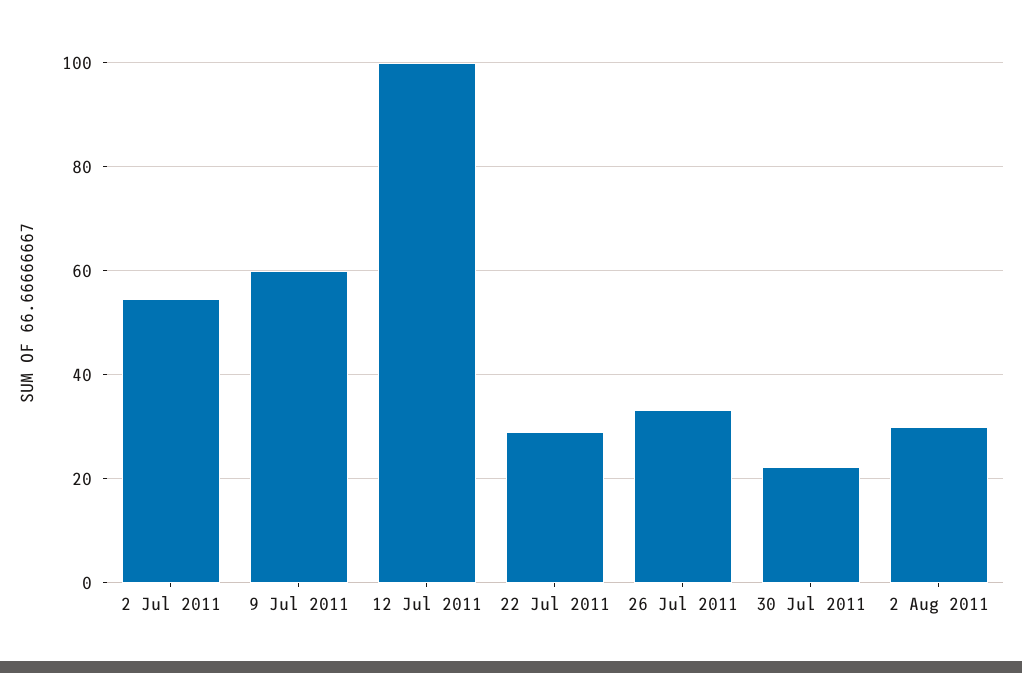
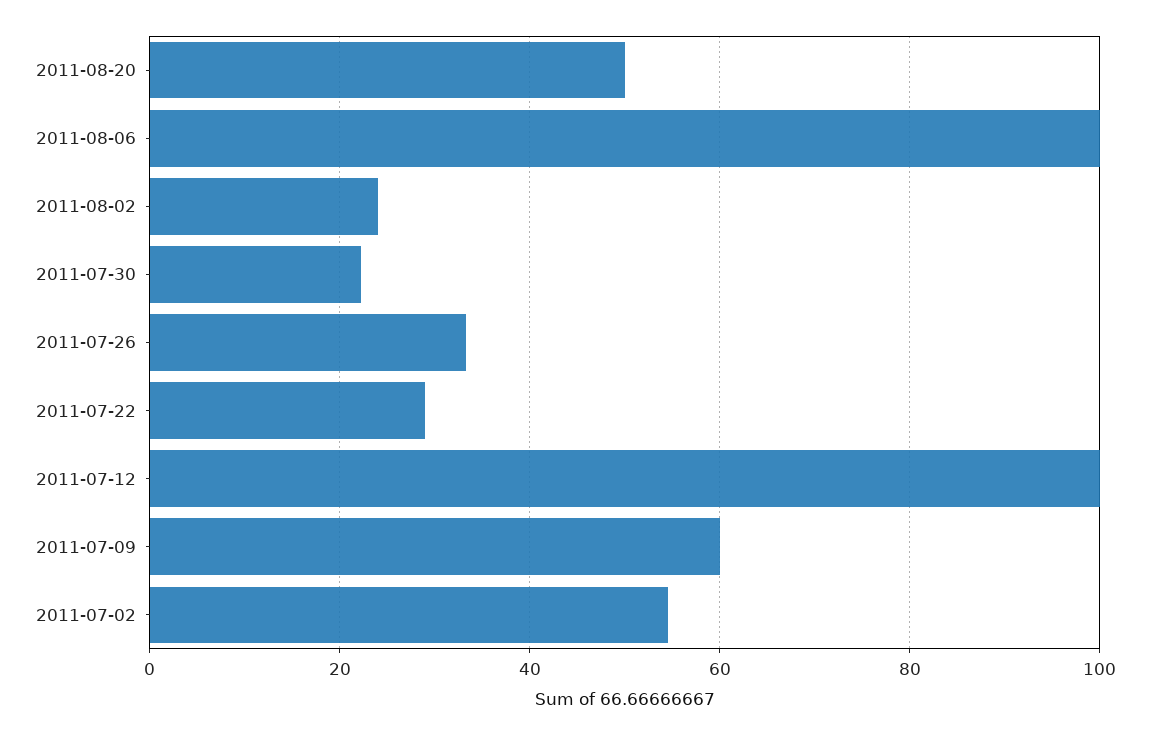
2 Aug 2011: 30 -> 24
2011-08-20: none -> 50
2011-08-06: none -> 100

